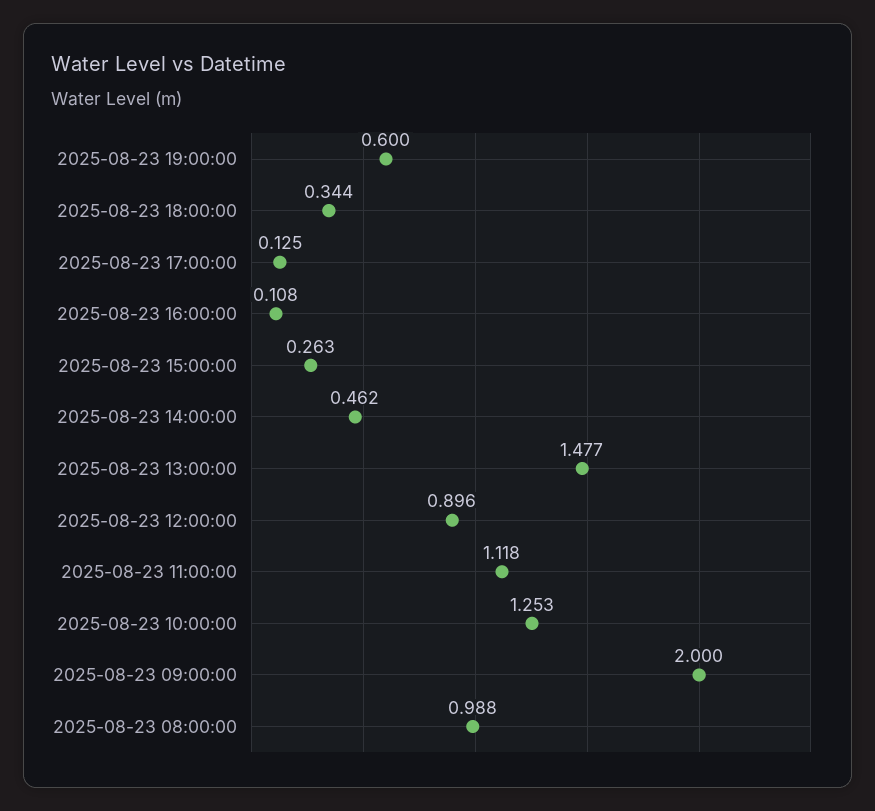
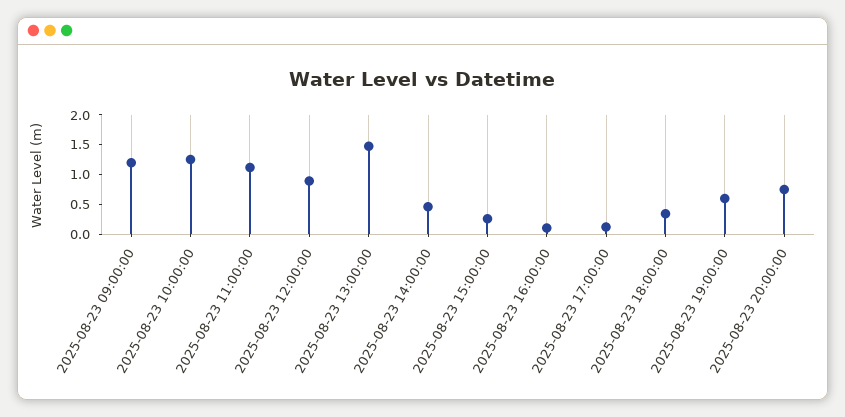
2025-08-23 09:00:00: 2 -> 1.25
2025-08-23 08:00:00: 0.988 -> none
2025-08-23 20:00:00: none -> 0.75

